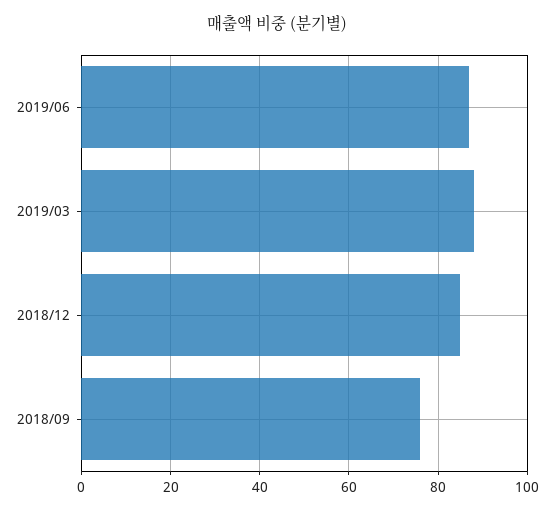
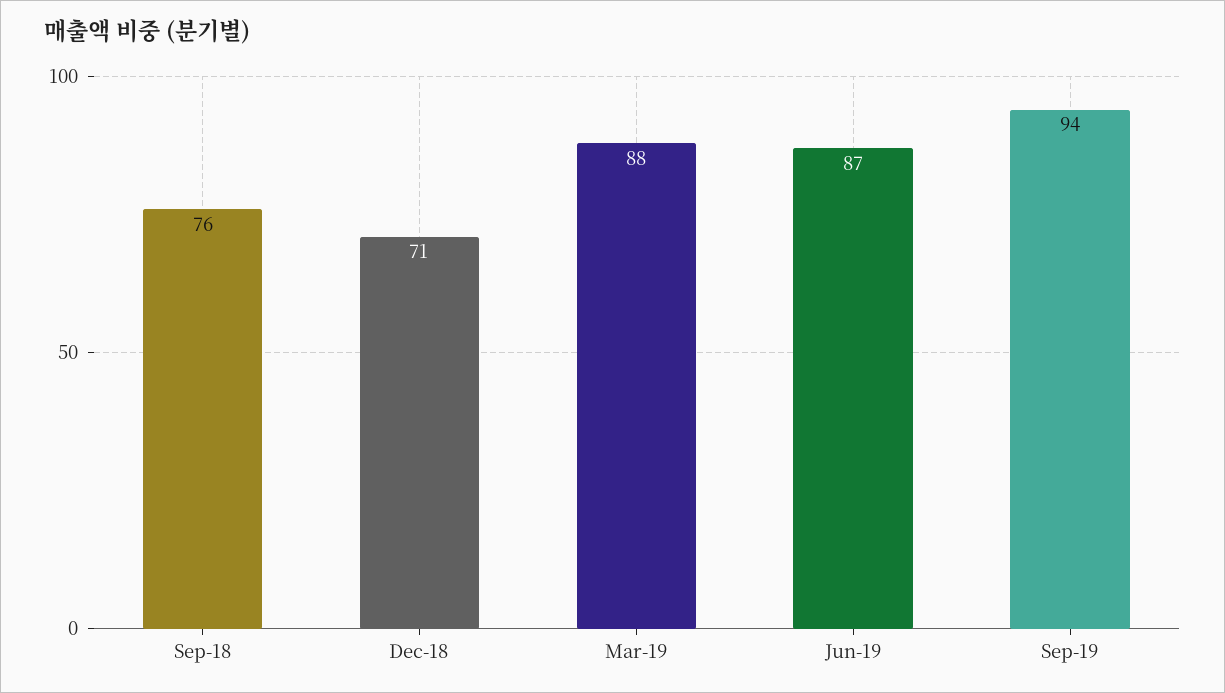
2018/12: 85 -> 71
Sep-19: none -> 94

